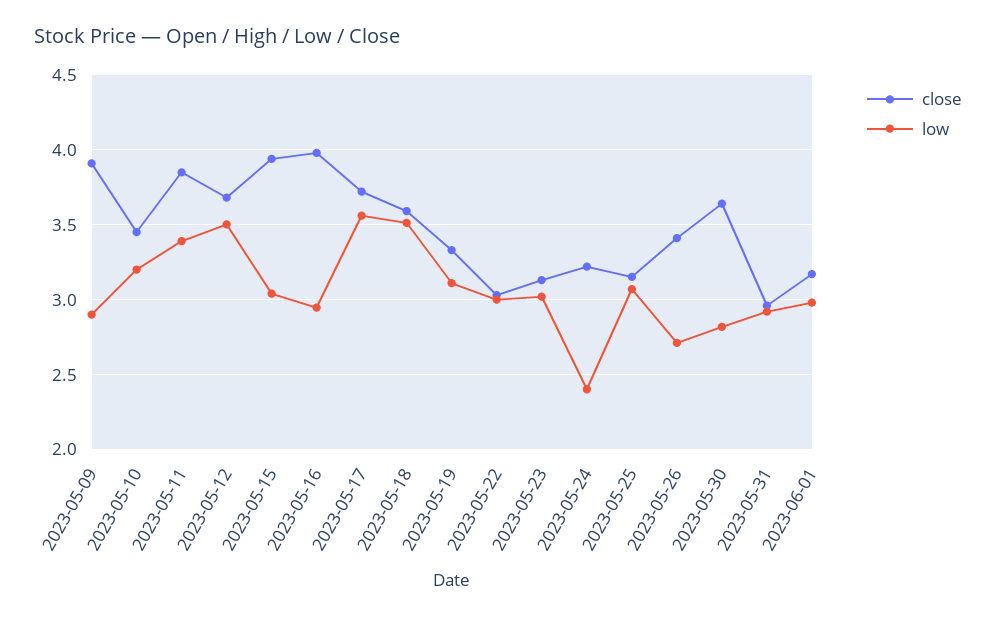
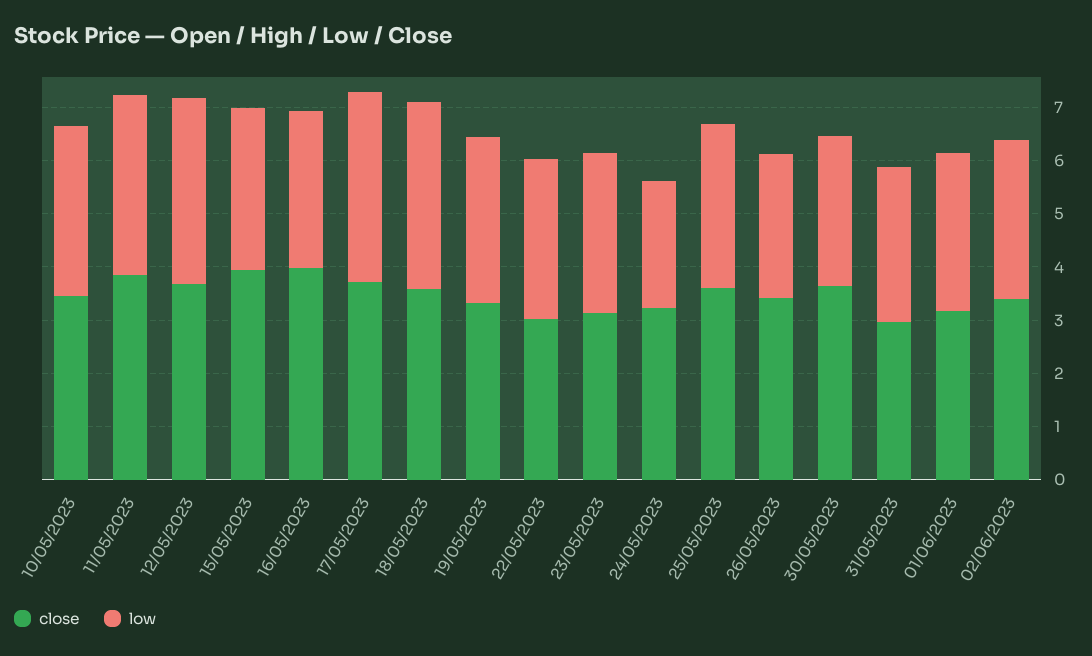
close, 2023-05-09: 3.9 -> none
low, 2023-05-09: 2.9 -> none
close, 2023-05-25: 3.15 -> 3.6
close, 02/06/2023: none -> 3.4
low, 02/06/2023: none -> 3

